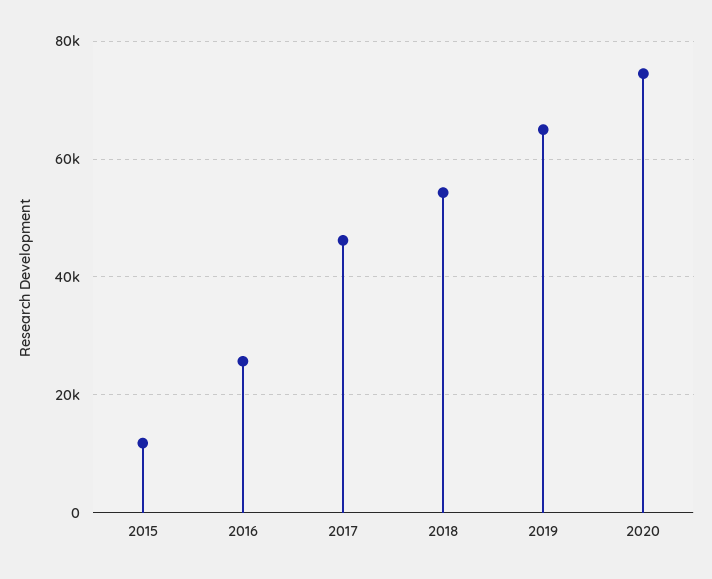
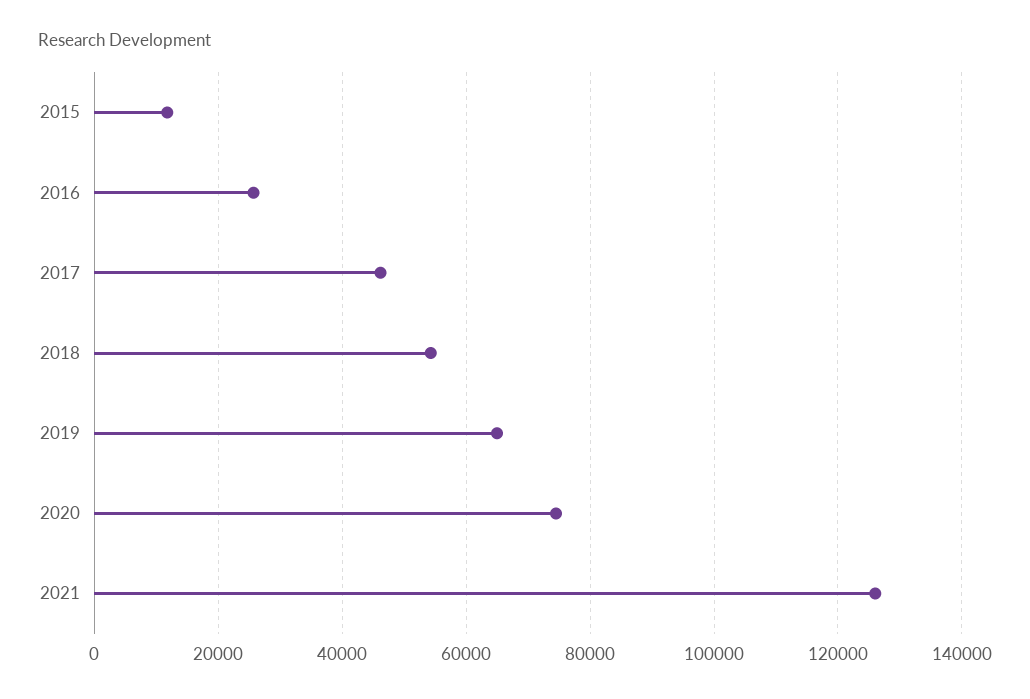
2021: none -> 126000

